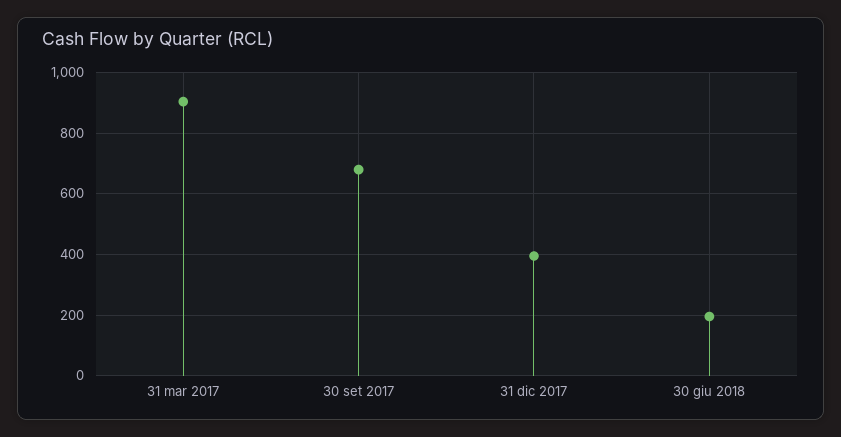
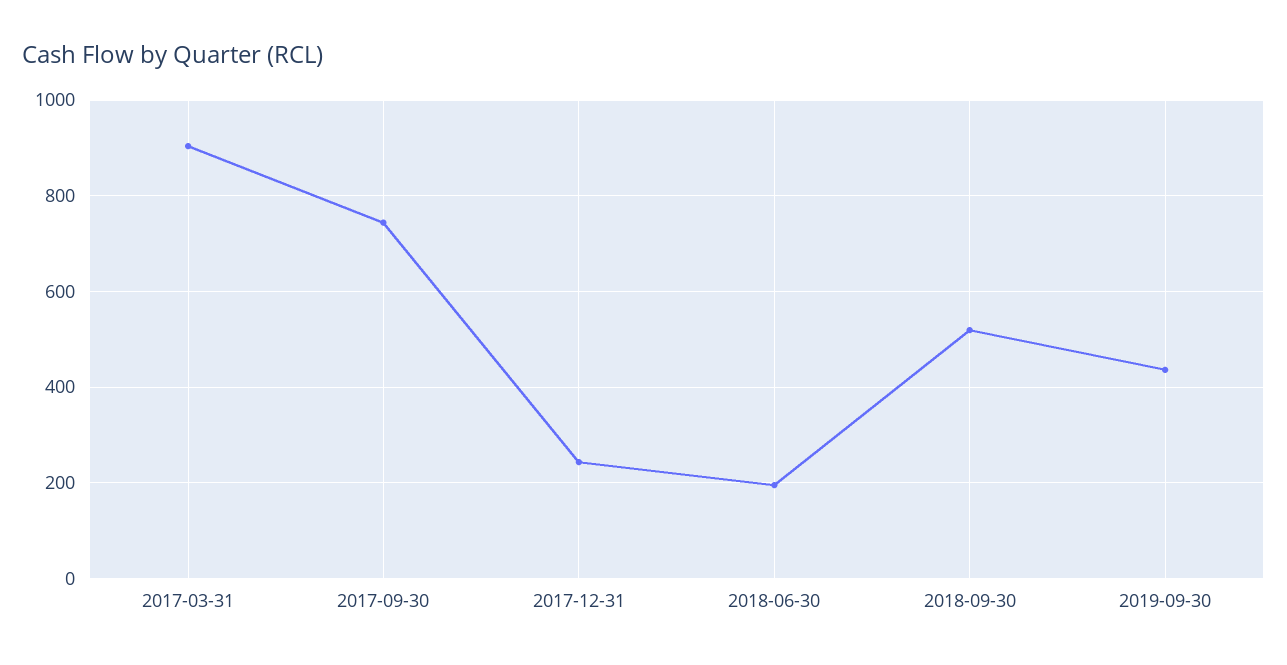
30 set 2017: 680 -> 740
31 dic 2017: 400 -> 240
2018-09-30: none -> 520
2019-09-30: none -> 440

